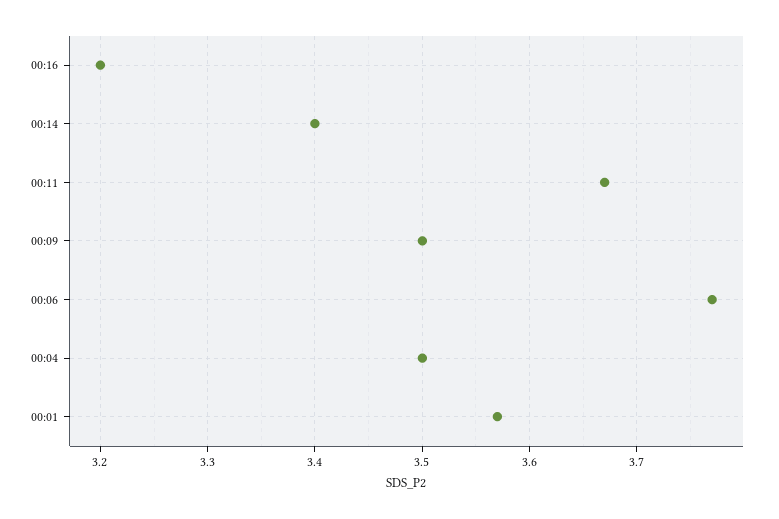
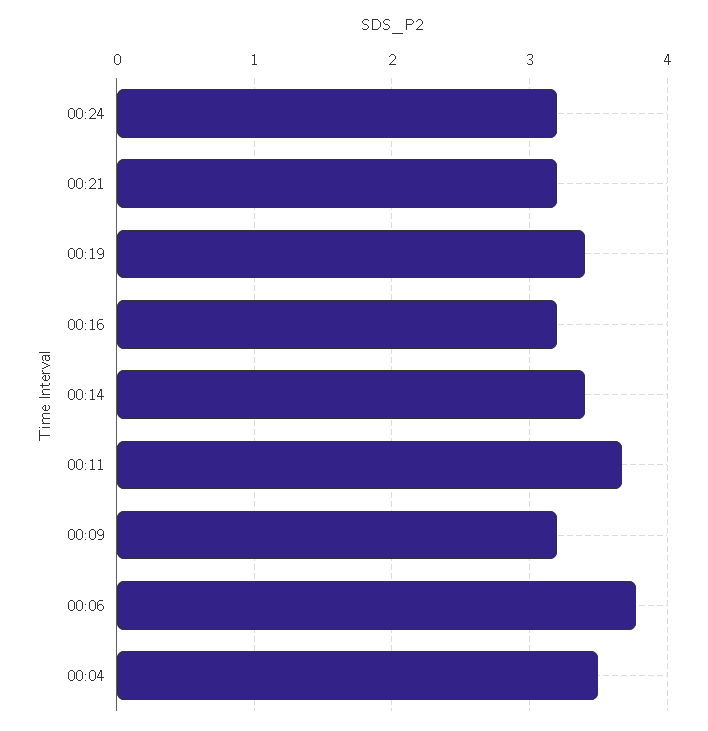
00:09: 3.5 -> 3.2
00:01: 3.57 -> none
00:24: none -> 3.2
00:21: none -> 3.2
00:19: none -> 3.4

